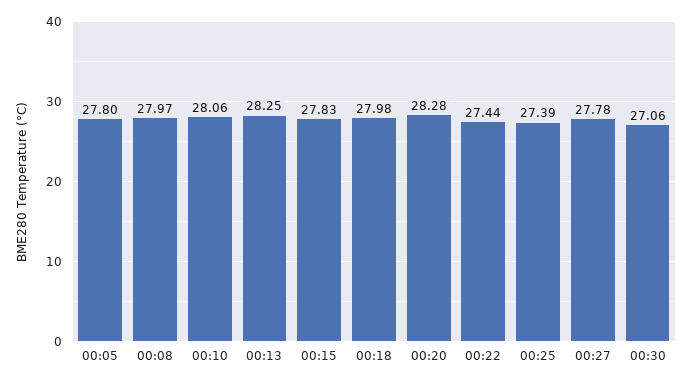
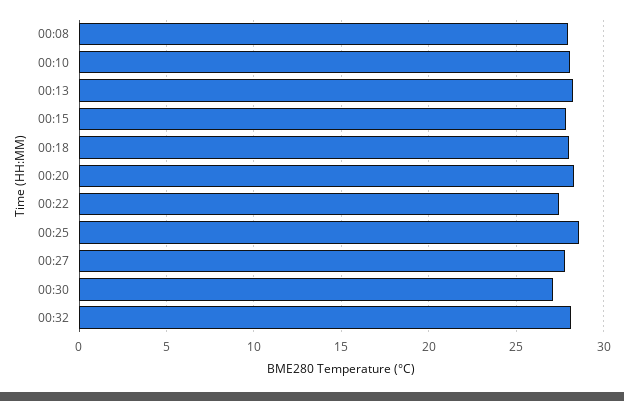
00:05: 27.8 -> none
00:25: 27.39 -> 28.5
00:32: none -> 28

